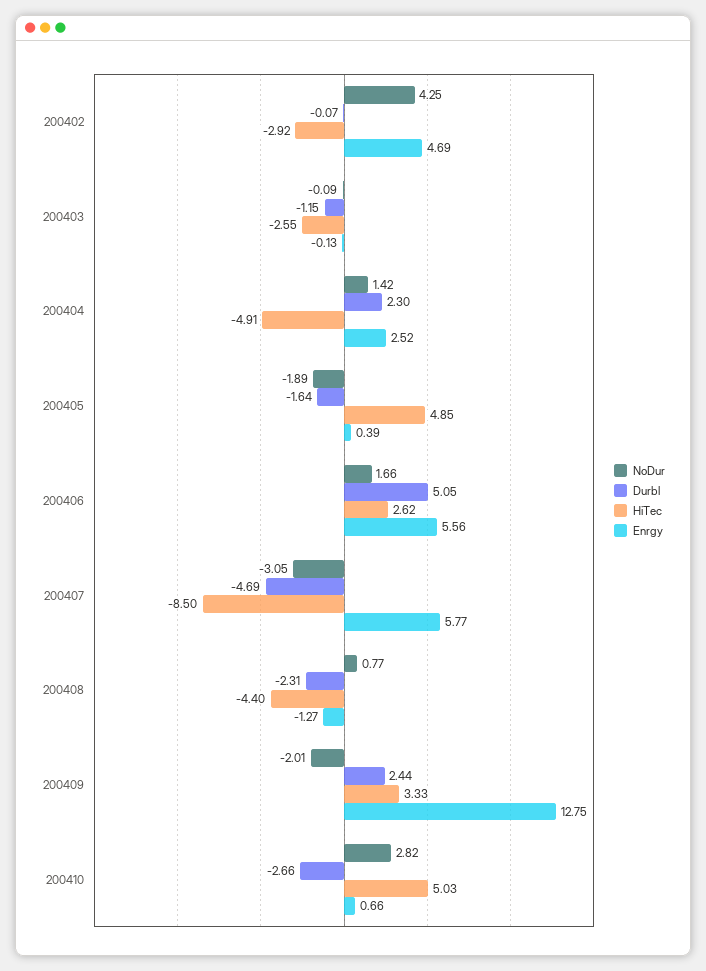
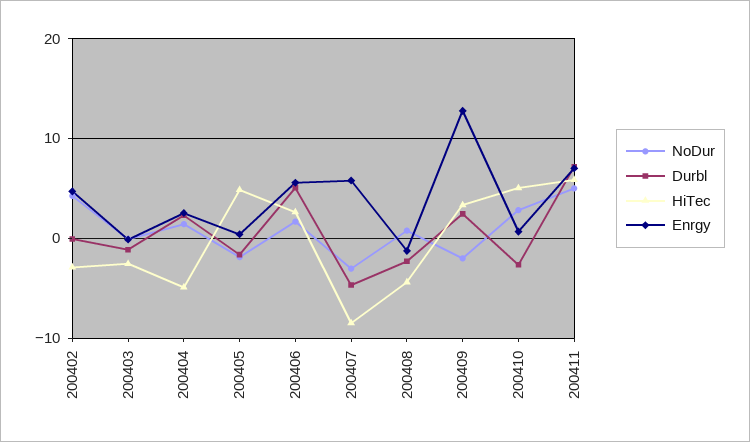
NoDur, 200411: none -> 5
Durbl, 200411: none -> 7
HiTec, 200411: none -> 6
Enrgy, 200411: none -> 7

